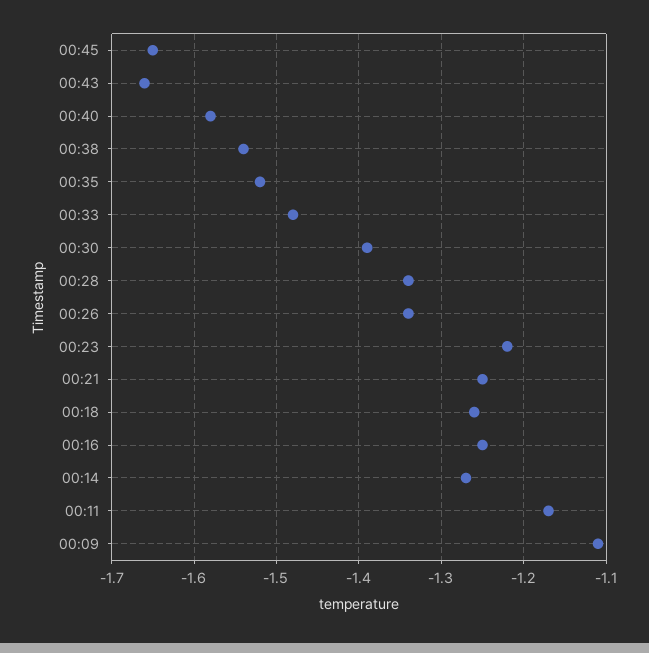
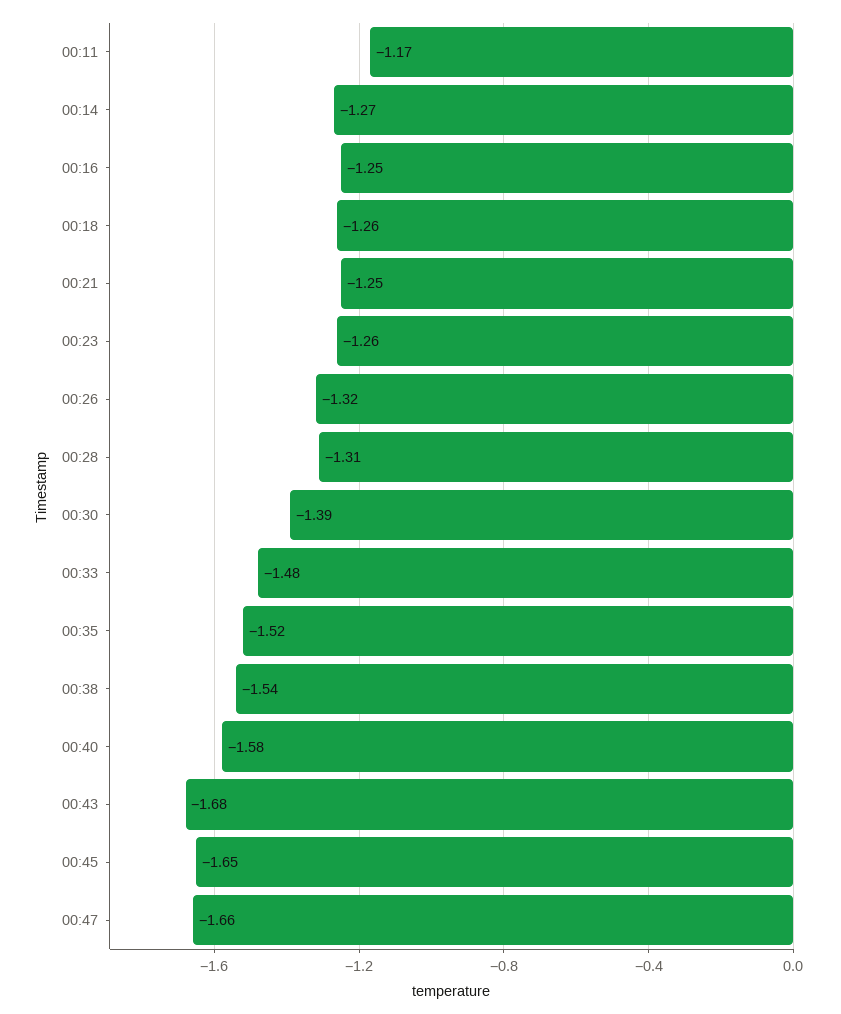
00:43: -1.66 -> -1.68
00:28: -1.34 -> -1.31
00:26: -1.34 -> -1.32
00:23: -1.22 -> -1.26
00:09: -1.11 -> none
00:47: none -> -1.66

